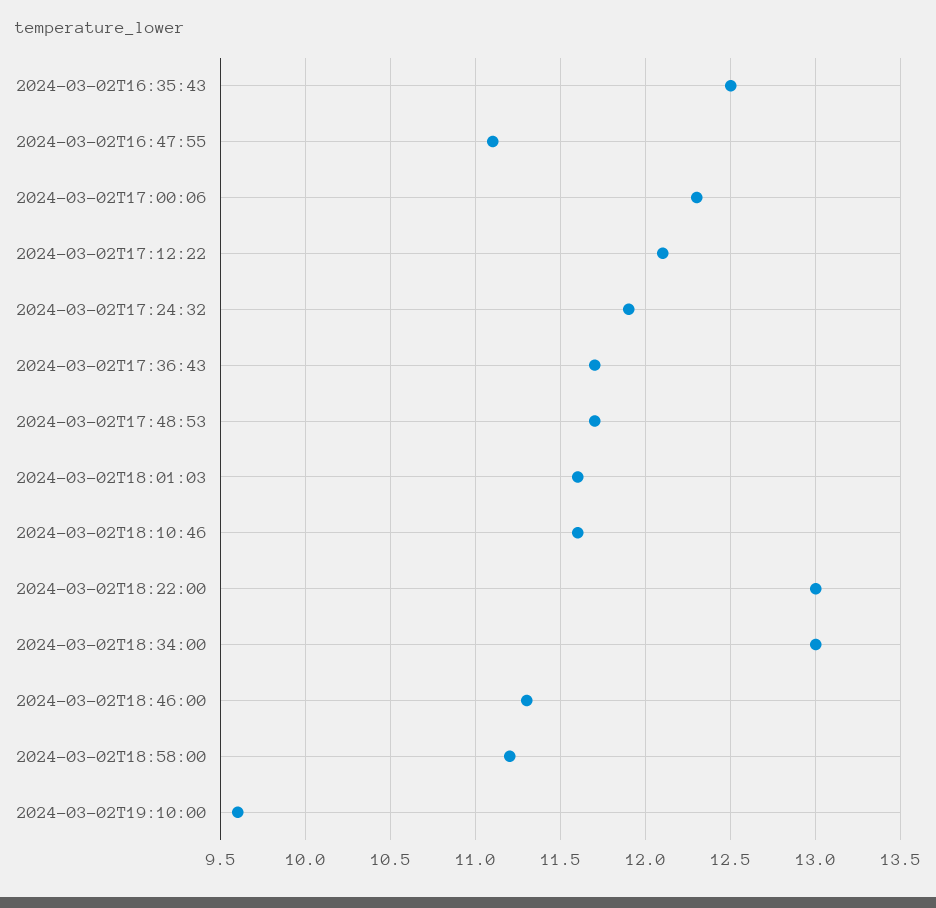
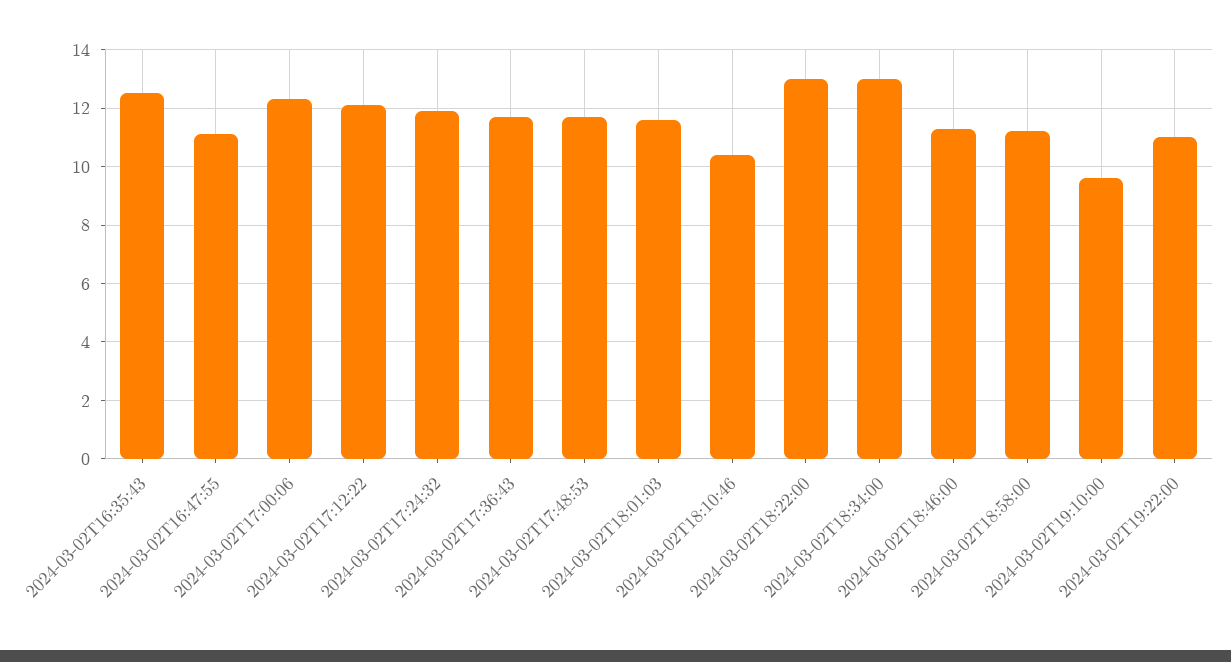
2024-03-02T18:10:46: 11.6 -> 10.5
2024-03-02T19:22:00: none -> 11

